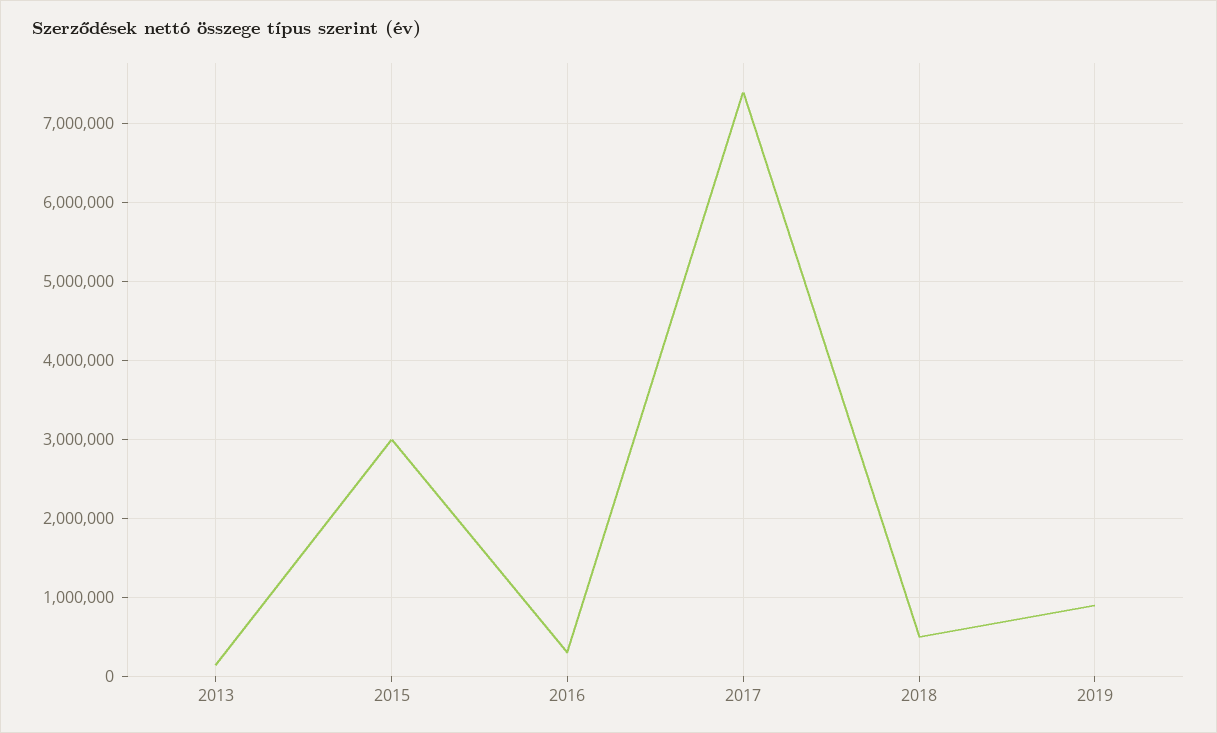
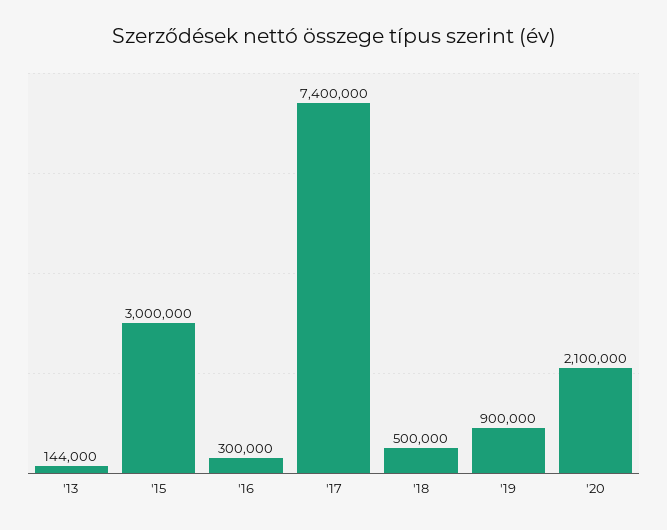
'20: none -> 2100000

